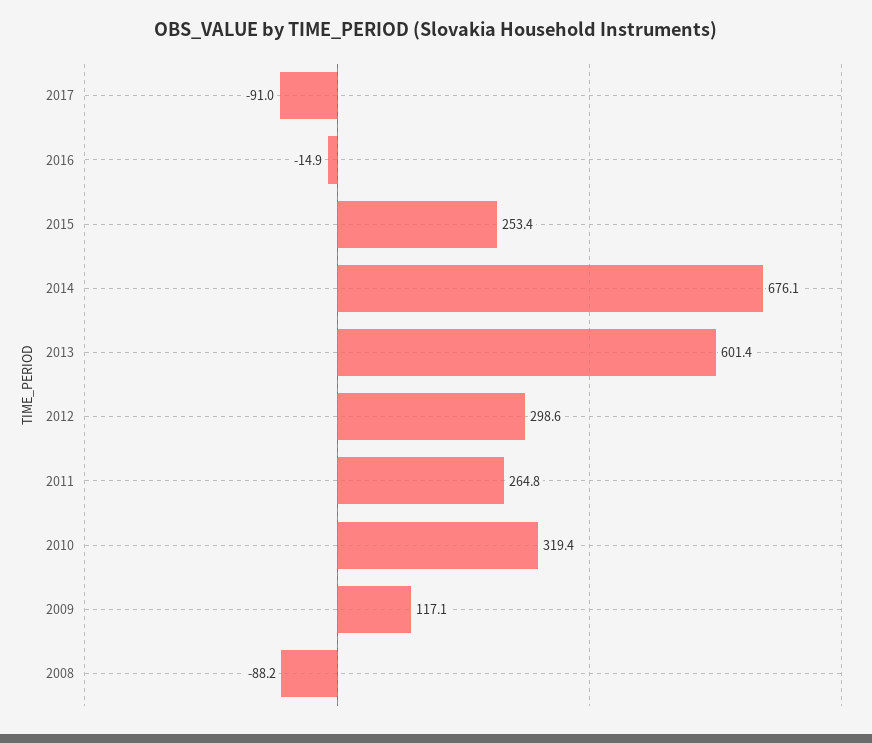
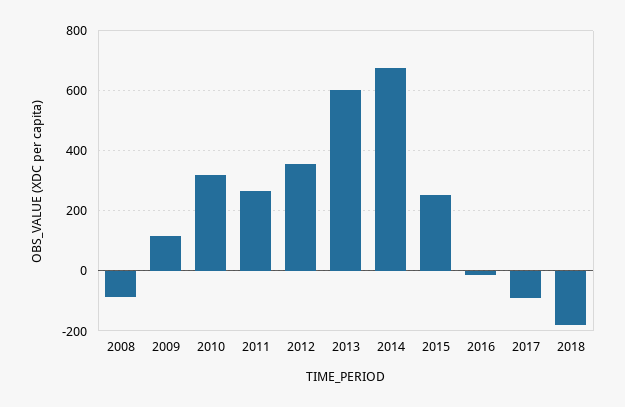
2012: 298.6 -> 360
2018: none -> -180

